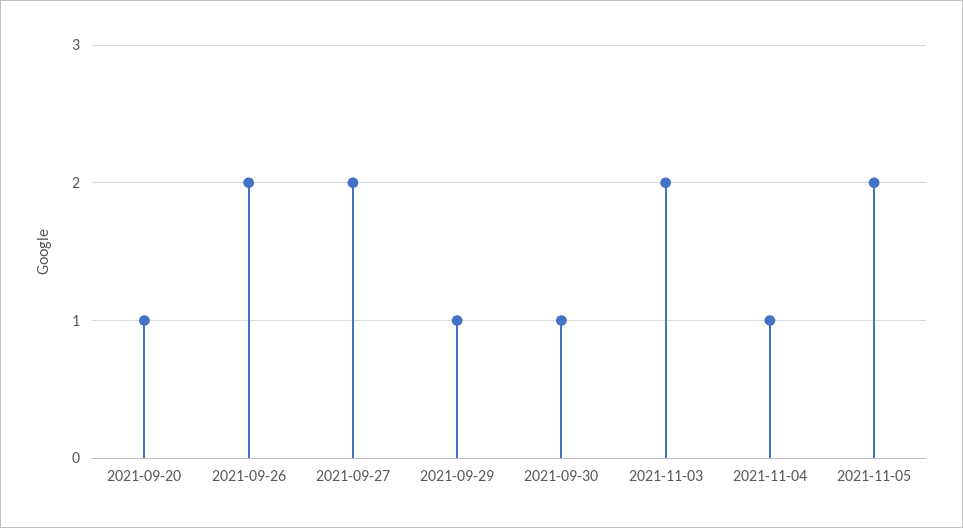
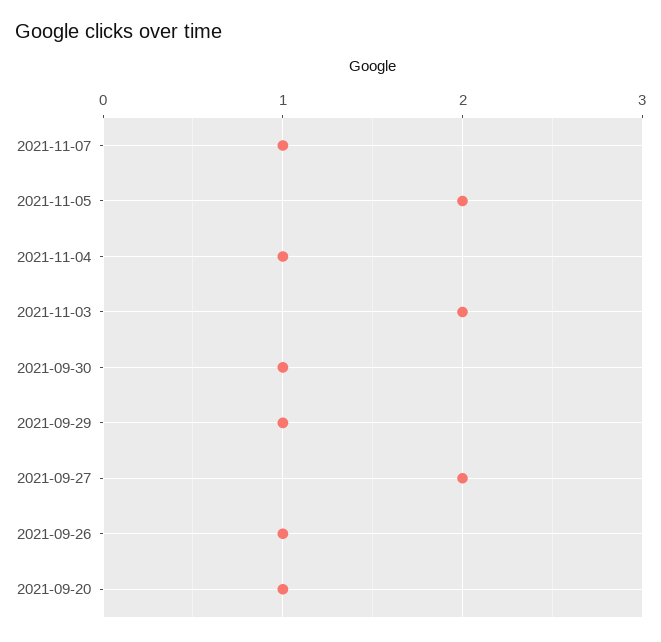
2021-09-26: 2 -> 1
2021-11-07: none -> 1

